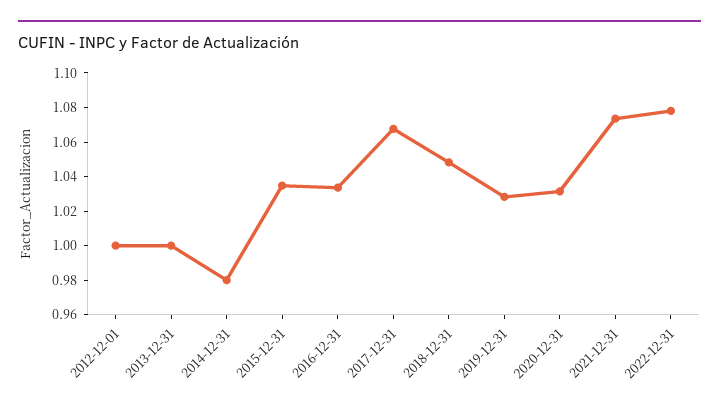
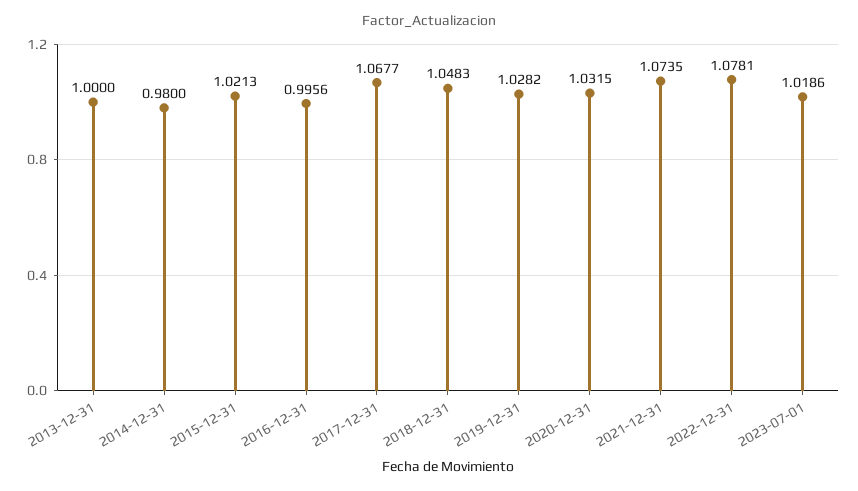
2012-12-01: 1 -> none
2015-12-31: 1.035 -> 1.0213
2016-12-31: 1.035 -> 0.9956
2023-07-01: none -> 1.0186

